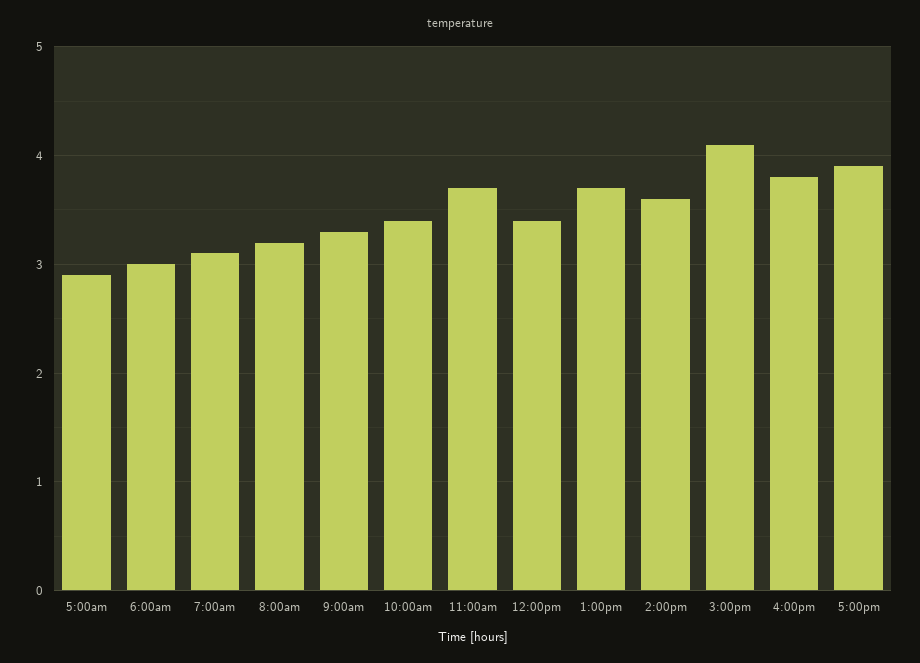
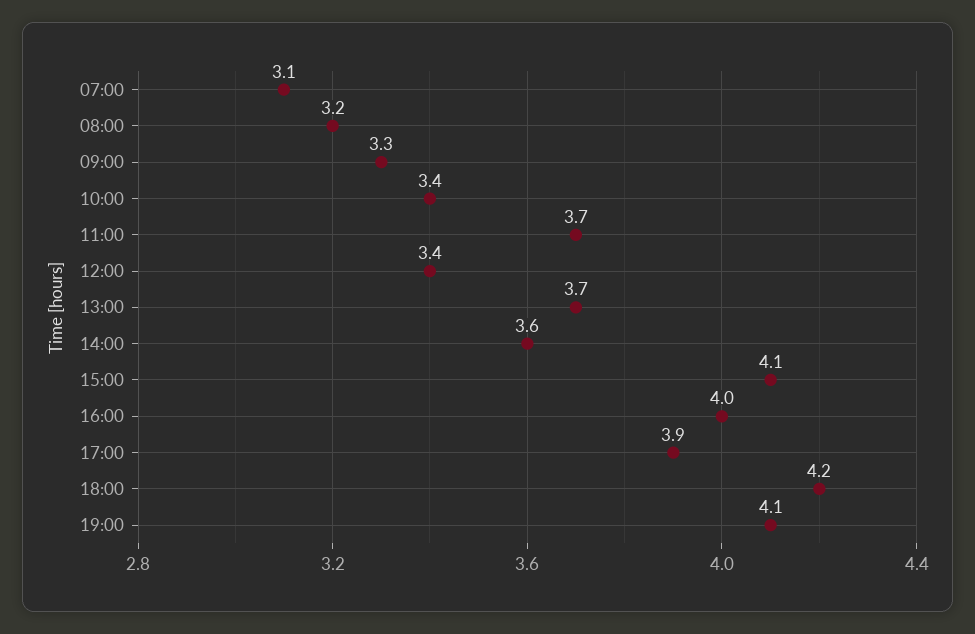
5:00am: 2.9 -> none
6:00am: 3 -> none
4:00pm: 3.8 -> 4
18:00: none -> 4.2
19:00: none -> 4.1

